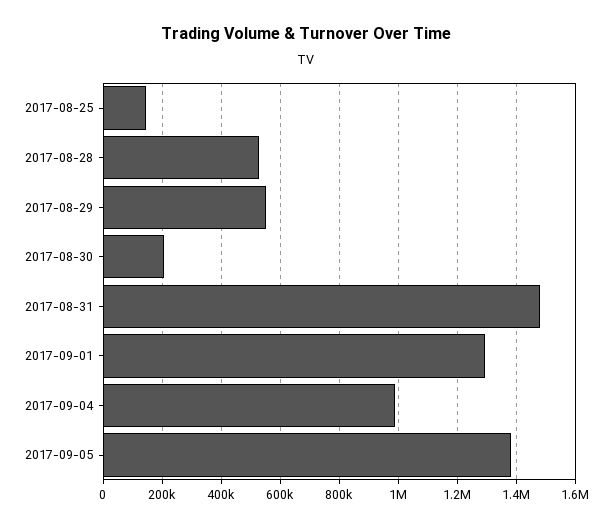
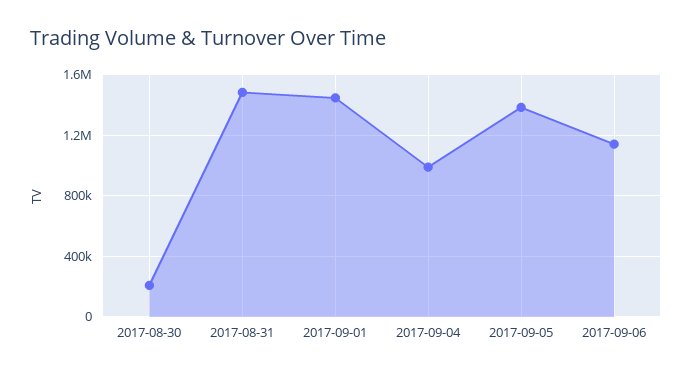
2017-08-25: 150000 -> none
2017-08-28: 525000 -> none
2017-08-29: 550000 -> none
2017-09-01: 1300000 -> 1450000
2017-09-06: none -> 1150000

